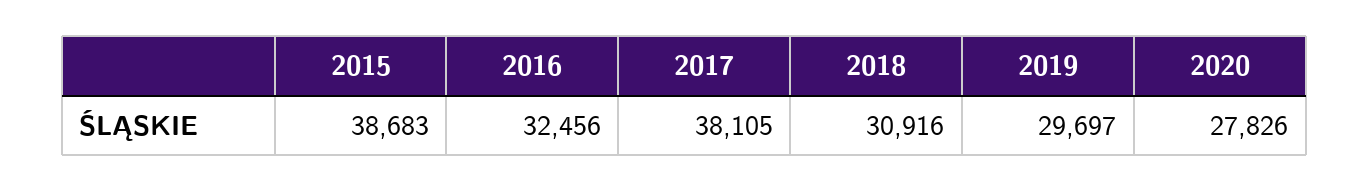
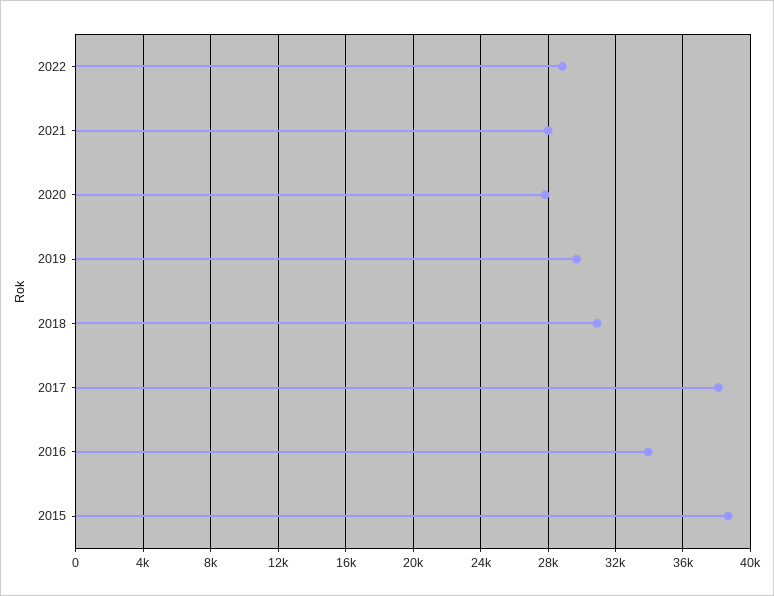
2016: 32456 -> 34000
2022: none -> 29000
2021: none -> 28000

